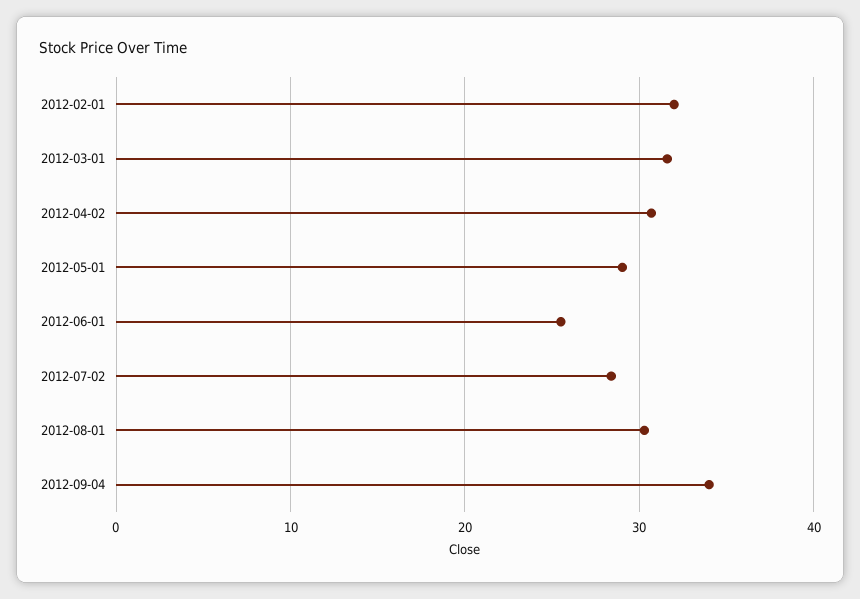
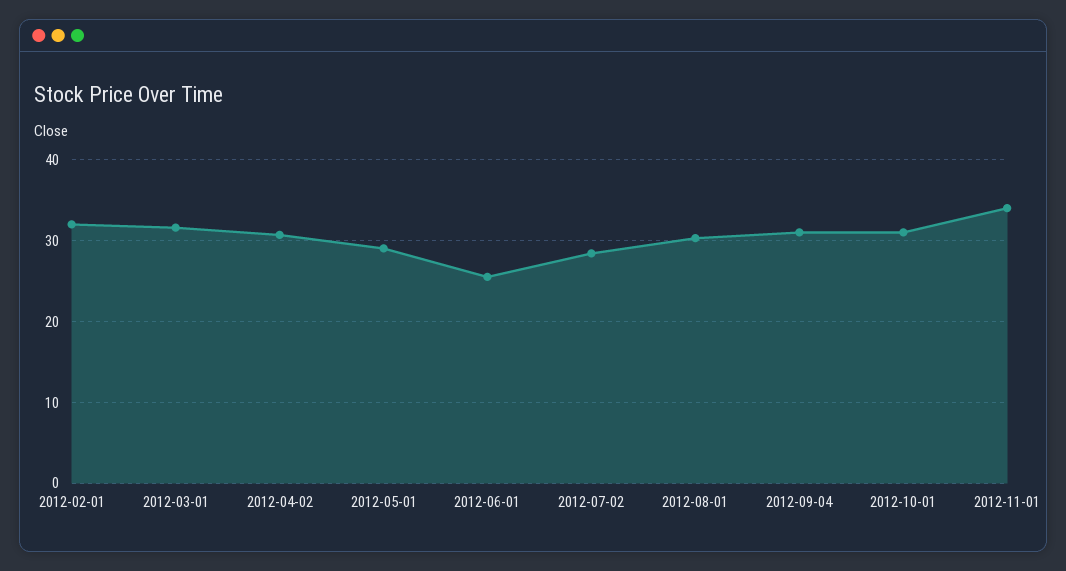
2012-09-04: 34 -> 31
2012-10-01: none -> 31
2012-11-01: none -> 34

